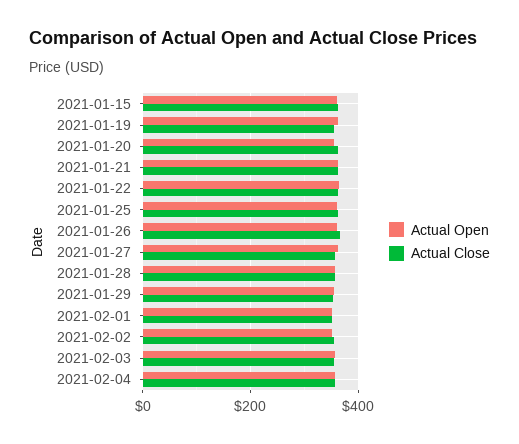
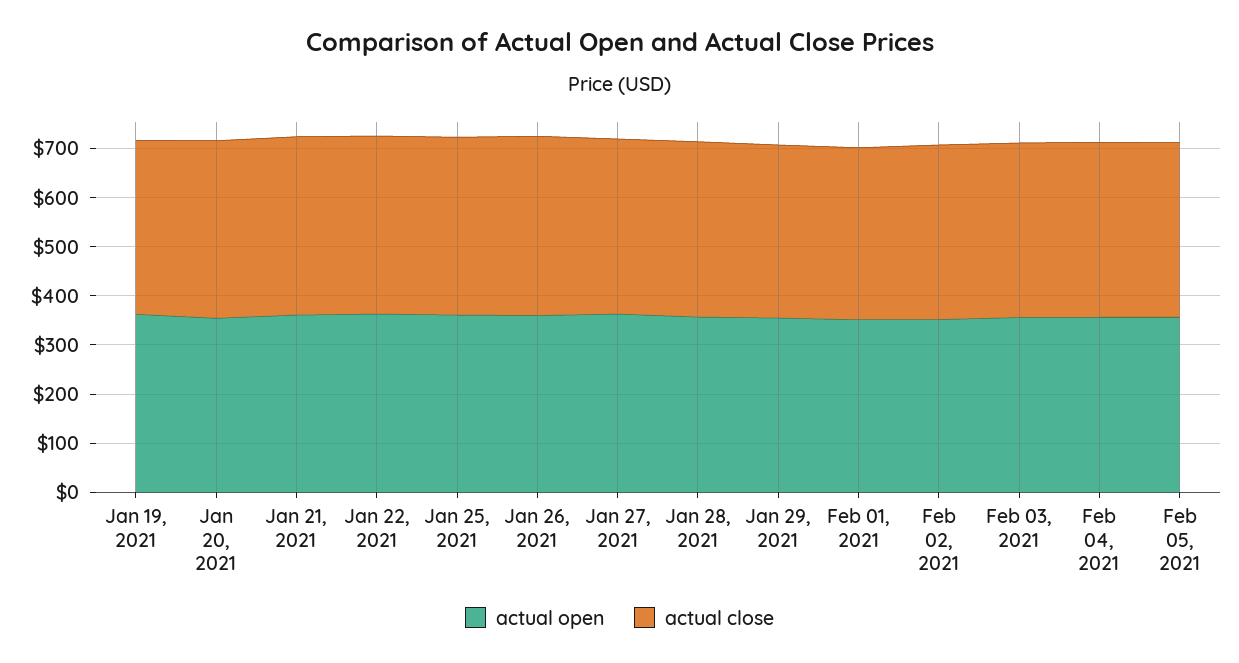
Actual Open, 2021-01-15: 360 -> none
Actual Close, 2021-01-15: 360 -> none
Actual Open, Feb 05, 2021: none -> 360
Actual Close, Feb 05, 2021: none -> 360

